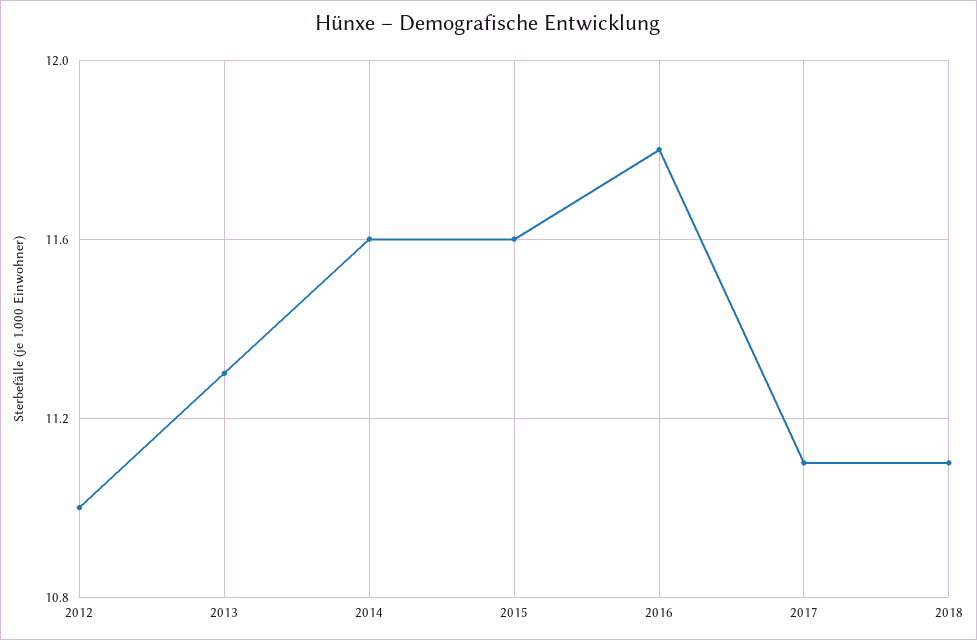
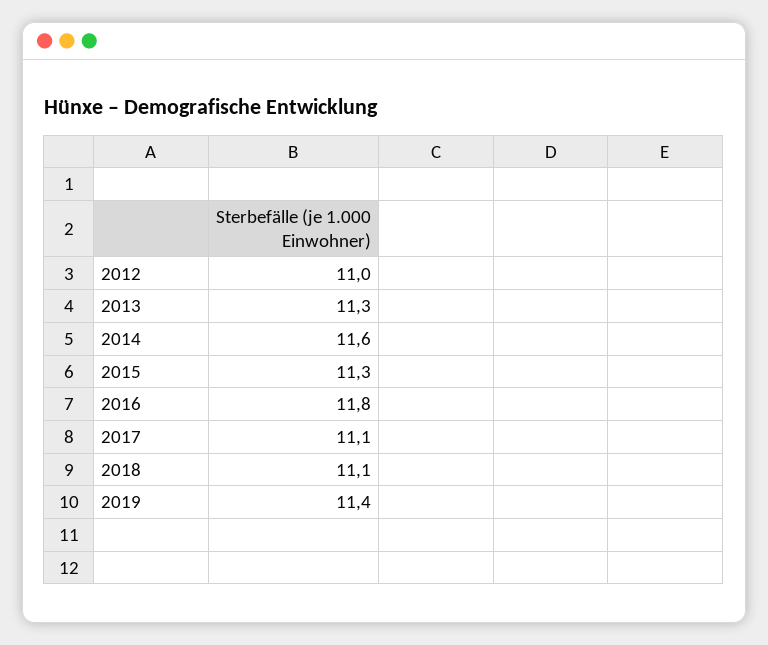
2015: 11.6 -> 11.3
2019: none -> 11.4

